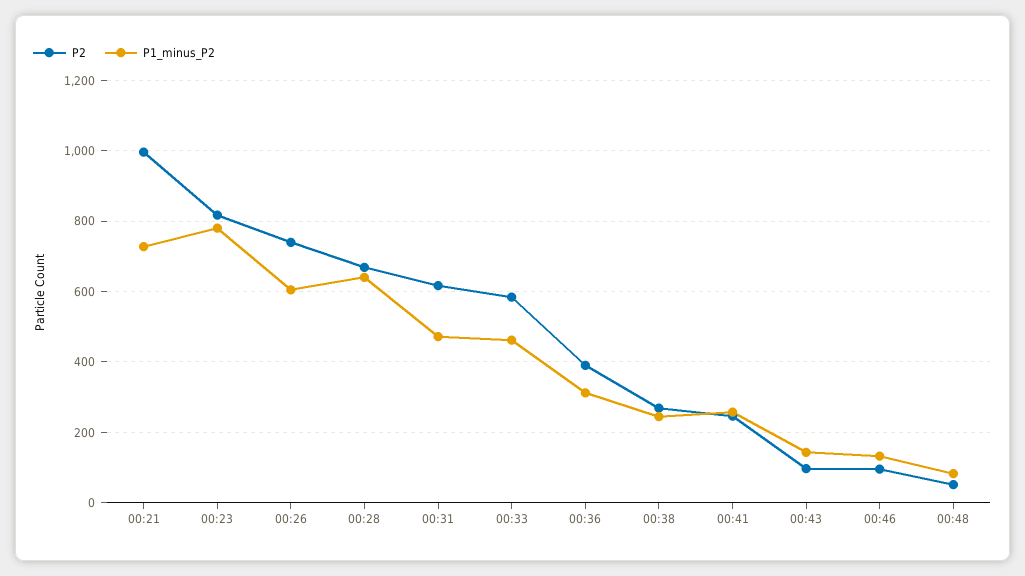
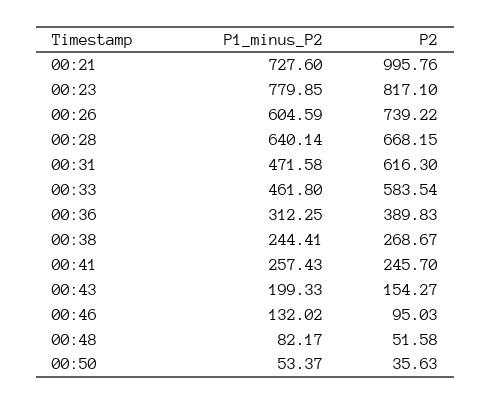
P2, 00:43: 100 -> 154.27
P1_minus_P2, 00:43: 140 -> 199.33
P1_minus_P2, 00:50: none -> 53.37
P2, 00:50: none -> 35.63

